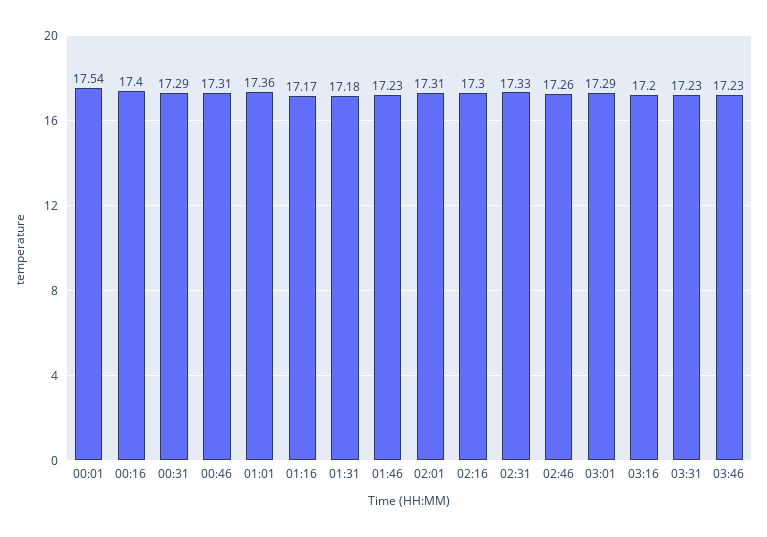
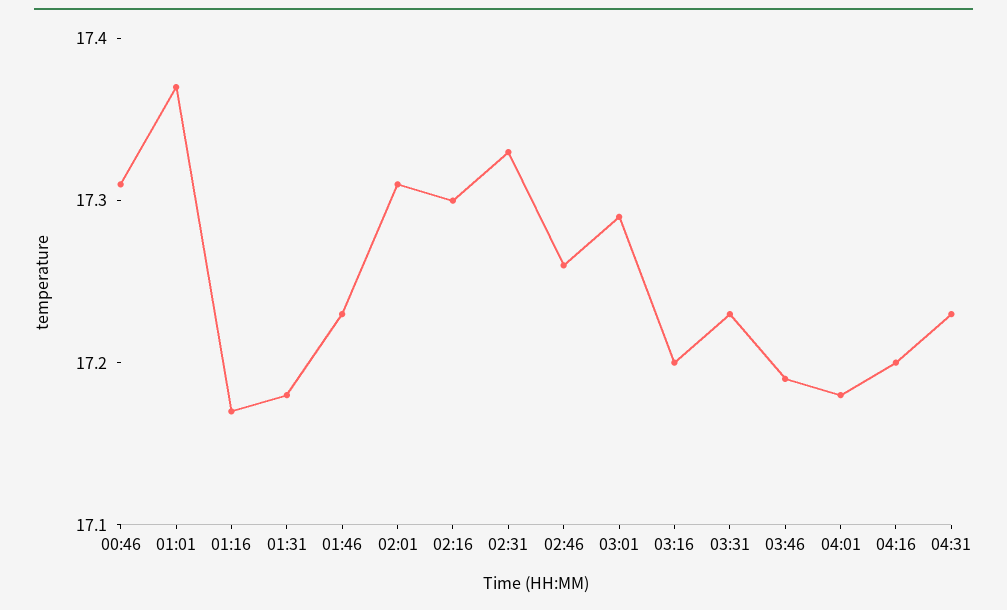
00:01: 17.54 -> none
00:16: 17.4 -> none
00:31: 17.29 -> none
01:01: 17.36 -> 17.37
03:46: 17.23 -> 17.19
04:01: none -> 17.18
04:16: none -> 17.2
04:31: none -> 17.23

